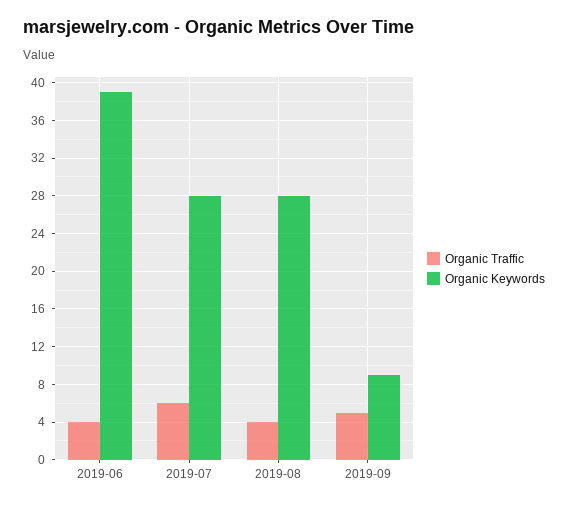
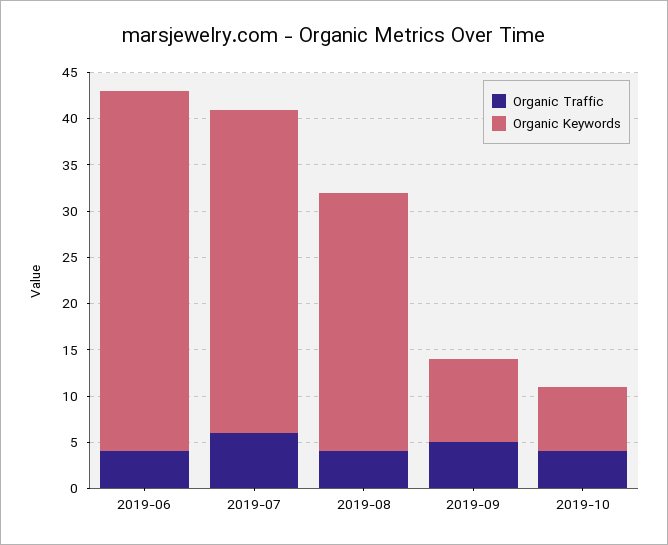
Organic Keywords, 2019-07: 28 -> 35
Organic Traffic, 2019-10: none -> 4
Organic Keywords, 2019-10: none -> 7

